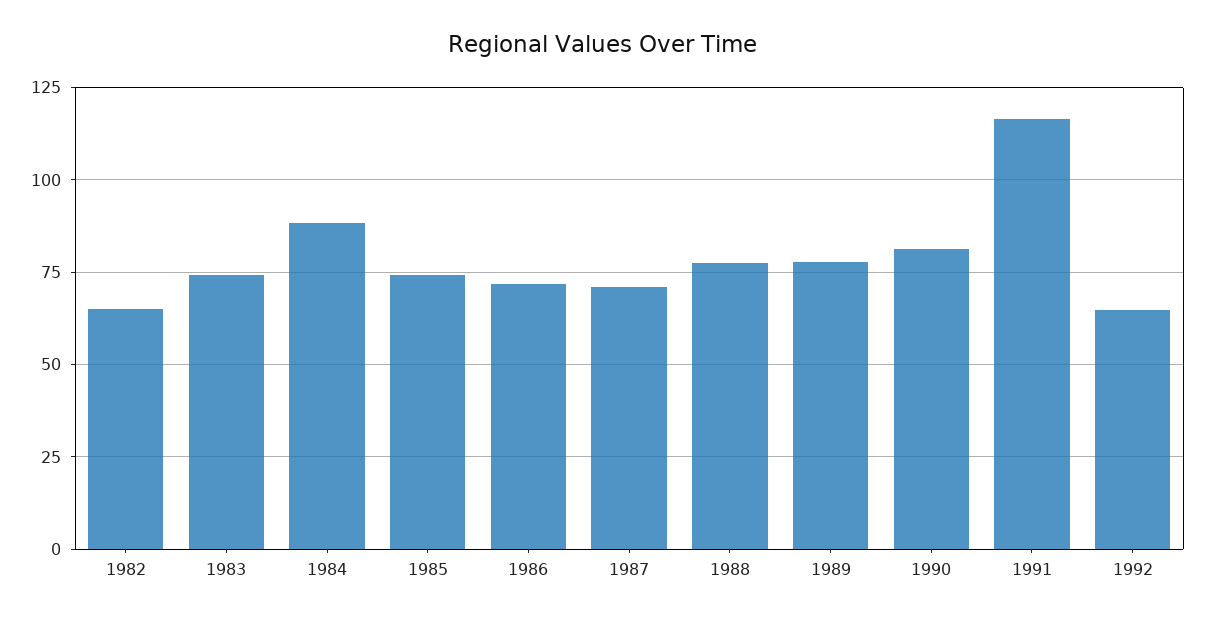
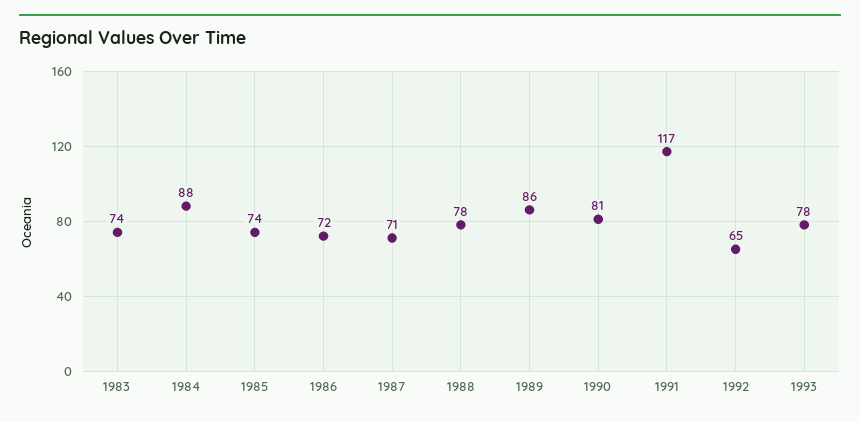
1982: 65 -> none
1989: 77.5 -> 86
1993: none -> 78

